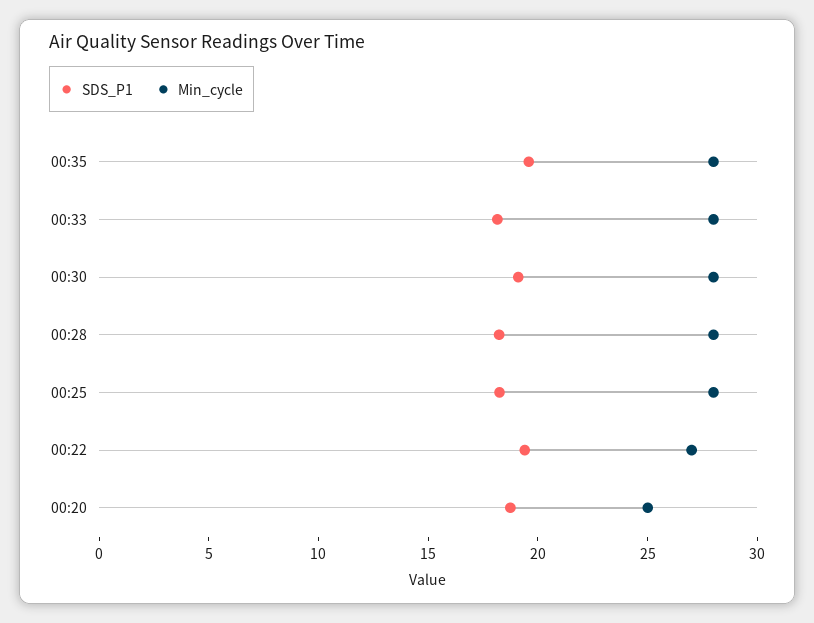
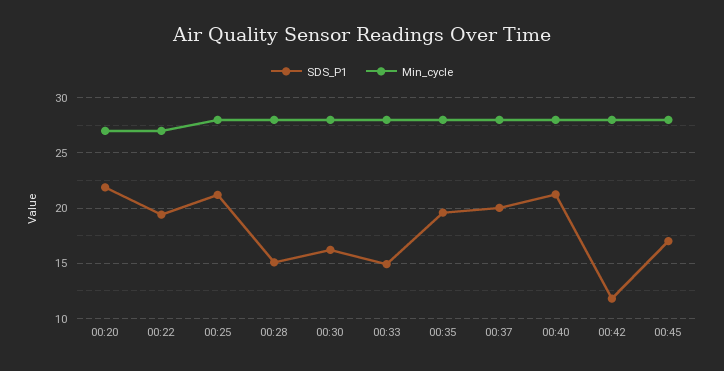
SDS_P1, 00:33: 18 -> 15
SDS_P1, 00:30: 19 -> 16
SDS_P1, 00:28: 18 -> 15
SDS_P1, 00:25: 18 -> 21
SDS_P1, 00:20: 19 -> 22
Min_cycle, 00:20: 25 -> 27
SDS_P1, 00:37: none -> 20
Min_cycle, 00:37: none -> 28
SDS_P1, 00:40: none -> 21
Min_cycle, 00:40: none -> 28
SDS_P1, 00:42: none -> 12
Min_cycle, 00:42: none -> 28
SDS_P1, 00:45: none -> 17
Min_cycle, 00:45: none -> 28

